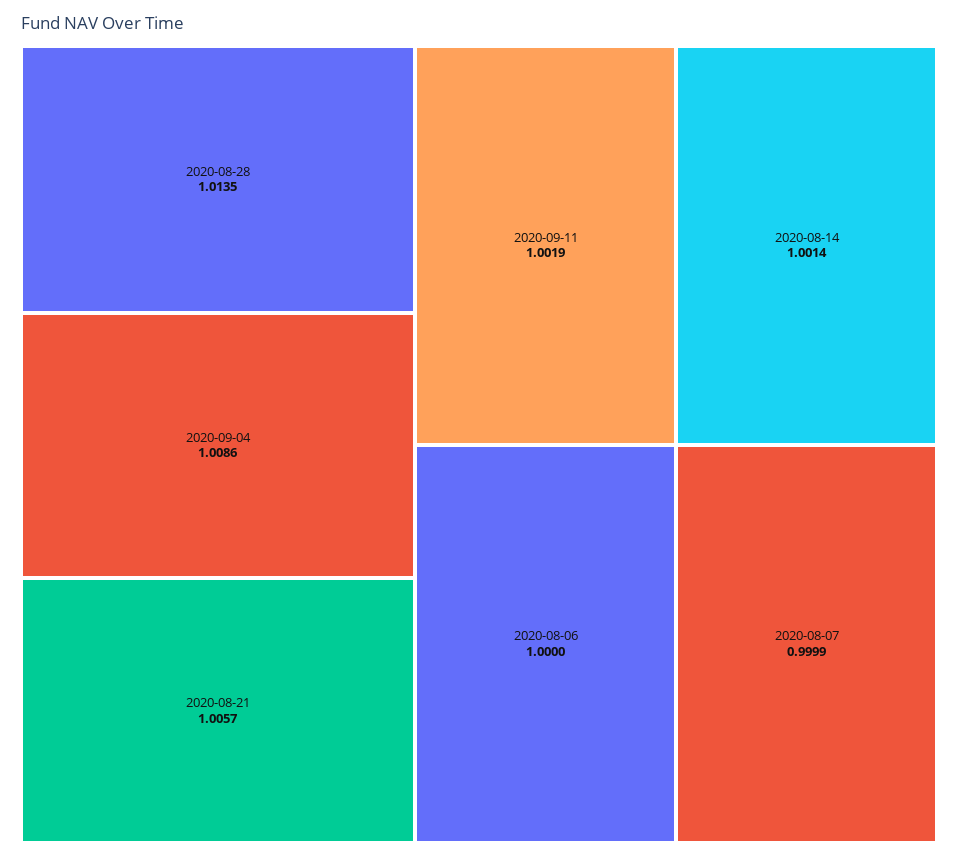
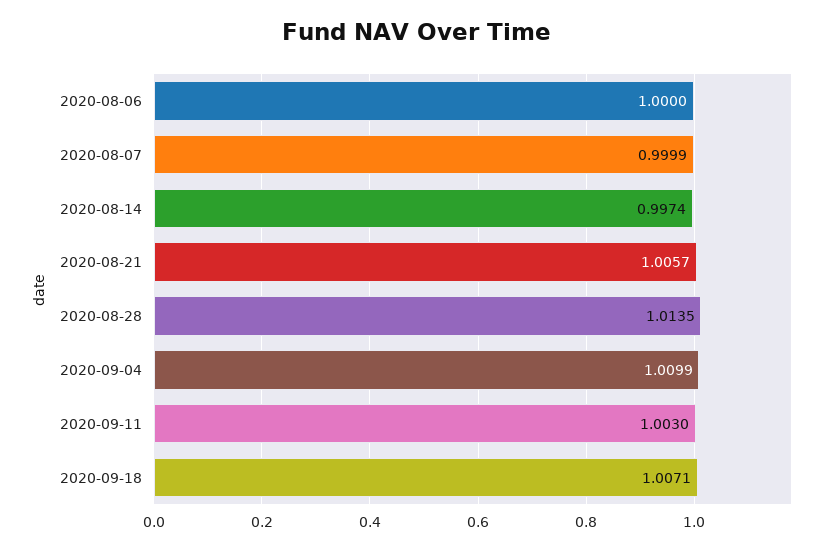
2020-09-04: 1.0086 -> 1.0099
2020-09-11: 1.0019 -> 1.003
2020-08-14: 1.0014 -> 0.9974
2020-09-18: none -> 1.0071

